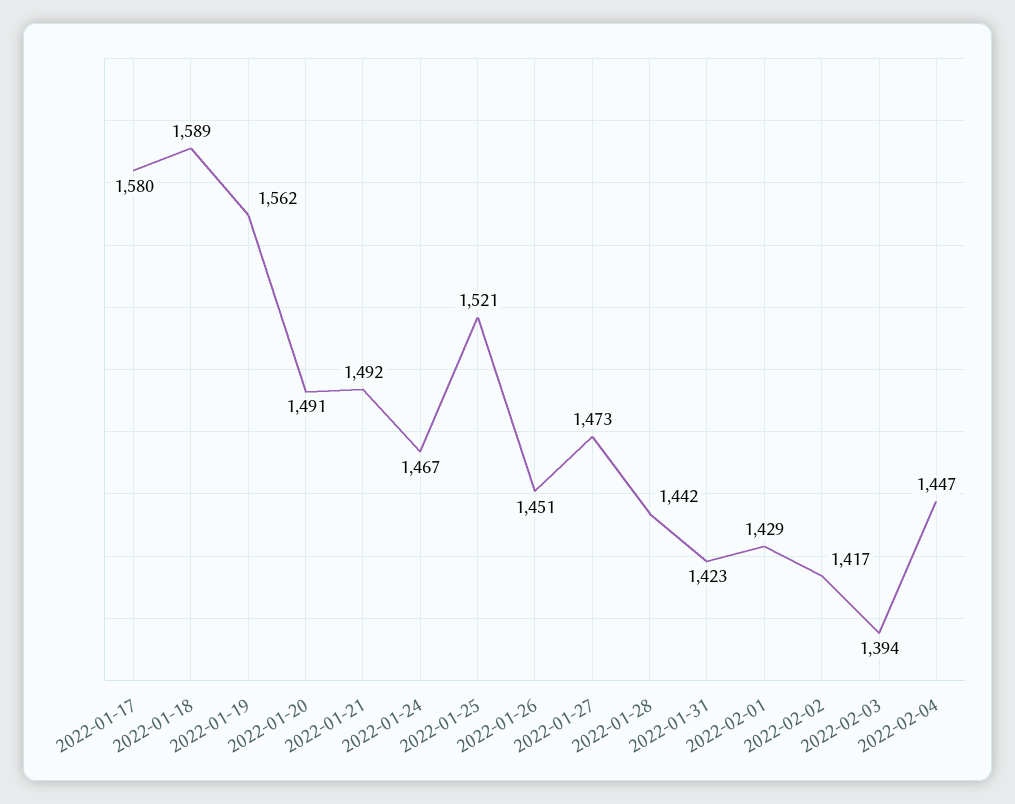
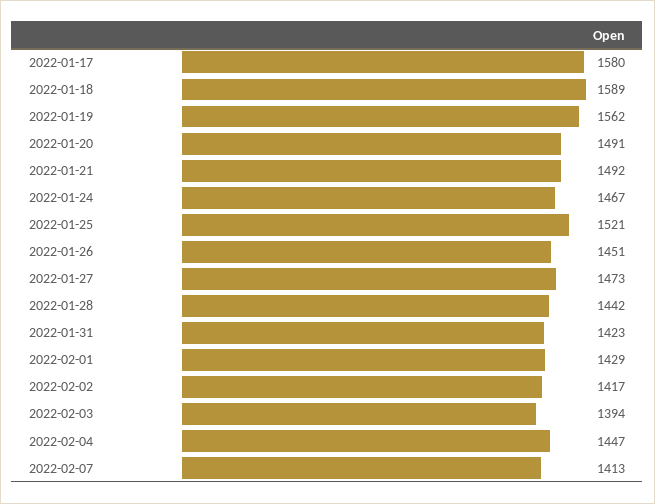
2022-02-07: none -> 1413

